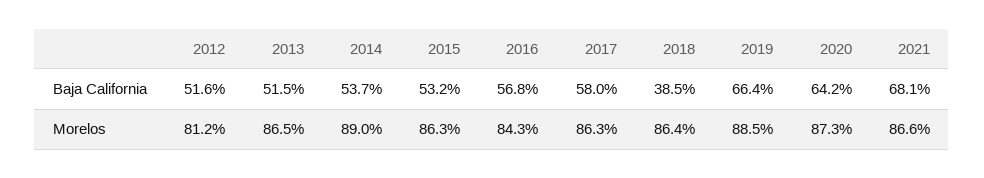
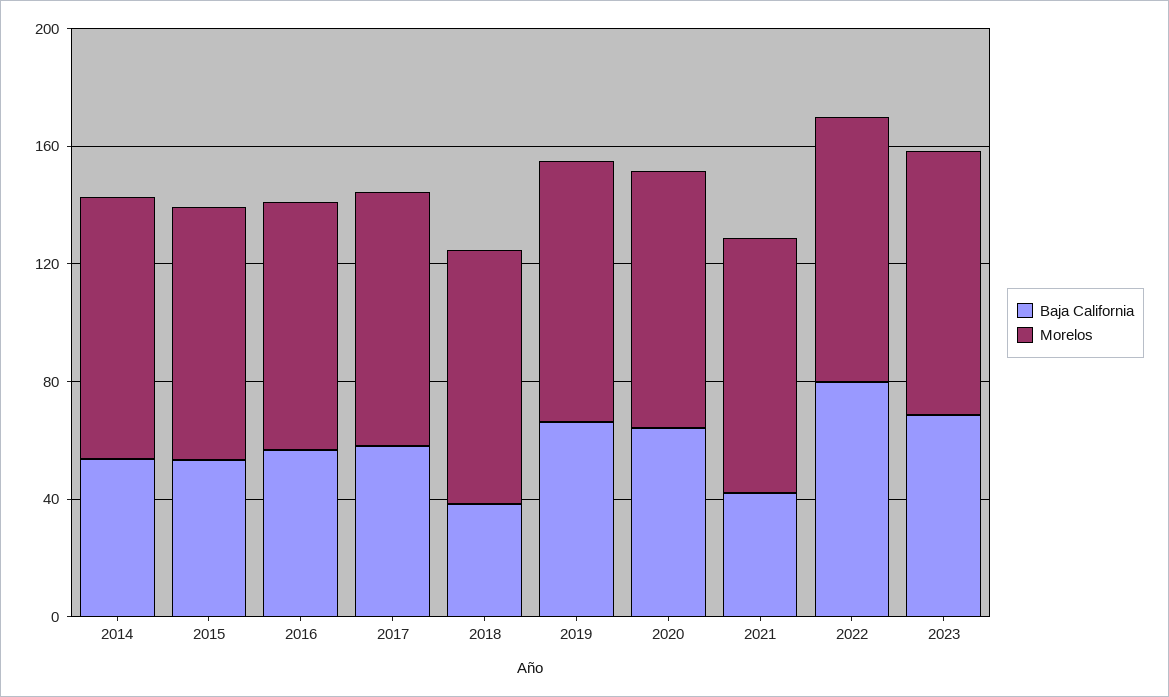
Baja California, 2012: 51.6 -> none
Baja California, 2013: 51.5 -> none
Baja California, 2021: 68.1 -> 40
Morelos, 2012: 81.2 -> none
Morelos, 2013: 86.5 -> none
Baja California, 2022: none -> 80
Morelos, 2022: none -> 90
Baja California, 2023: none -> 70
Morelos, 2023: none -> 90

